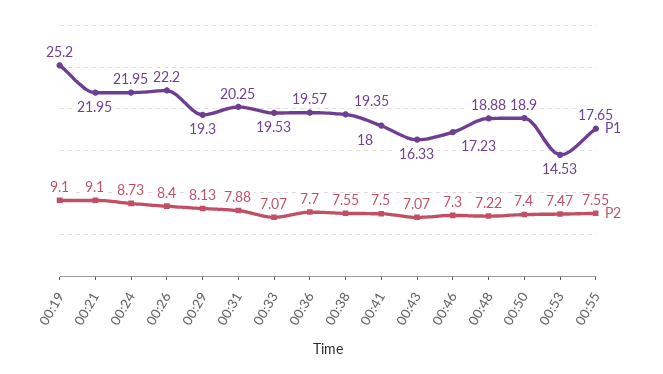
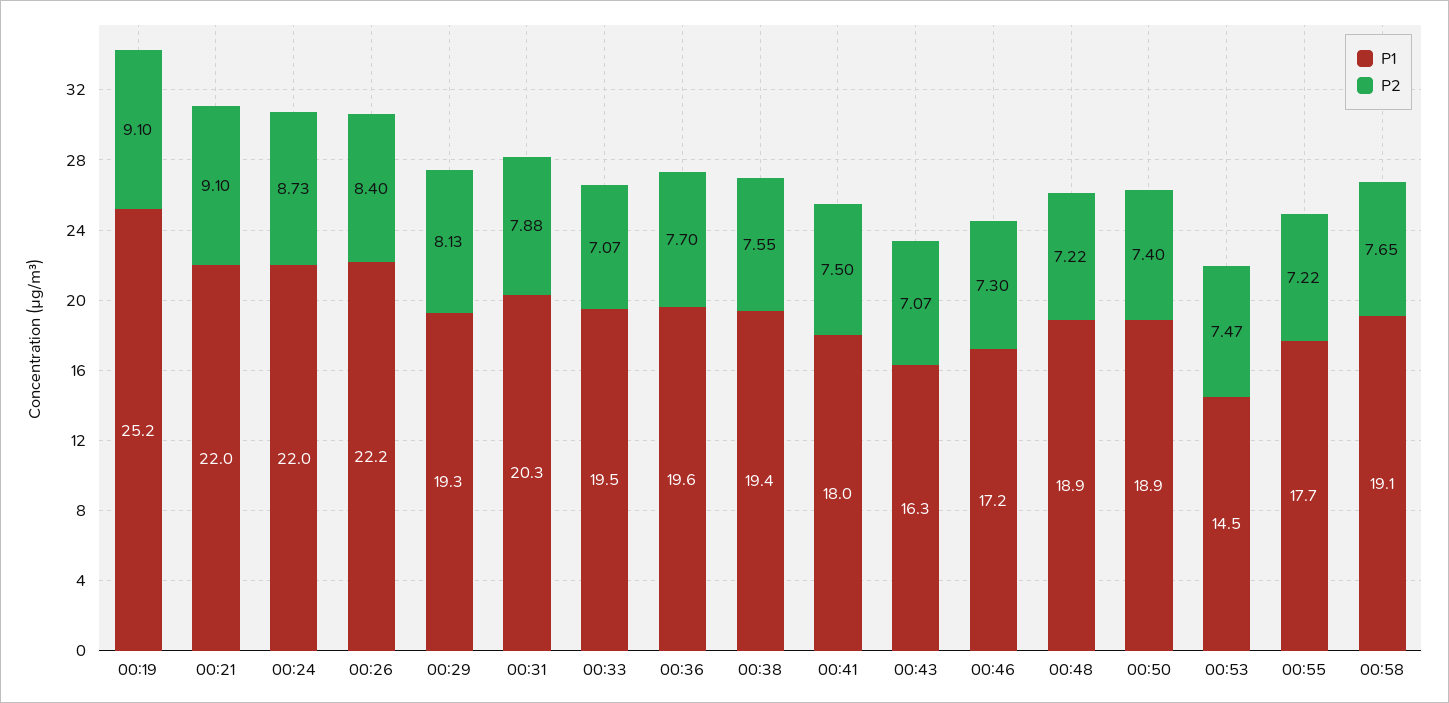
P2, 00:55: 7.55 -> 7.22
P1, 00:58: none -> 19.1
P2, 00:58: none -> 7.65

